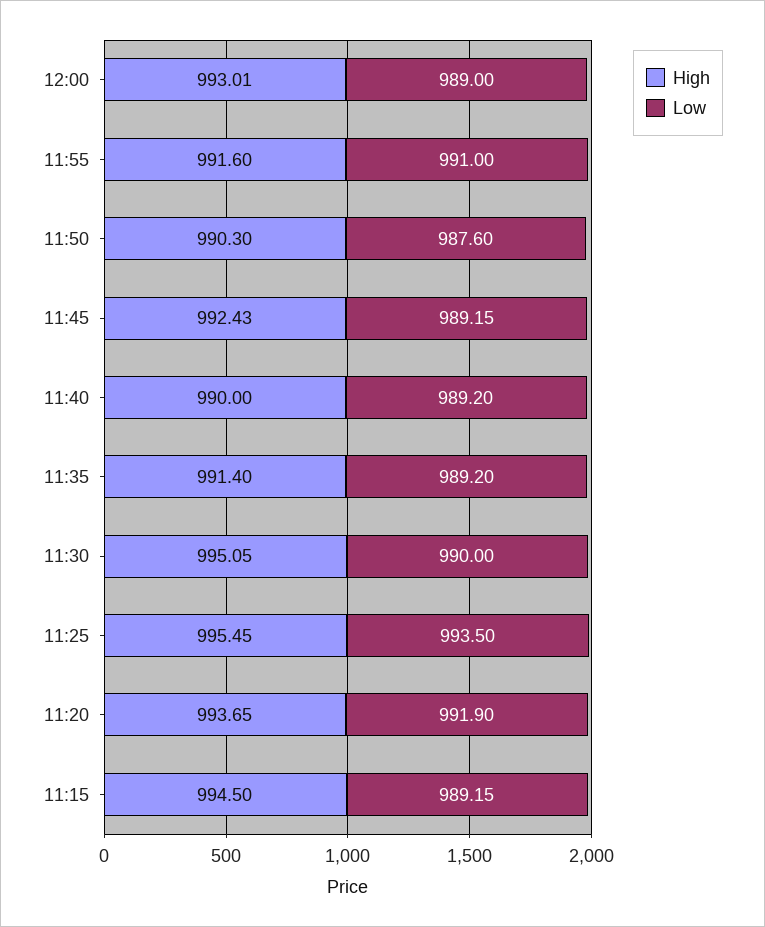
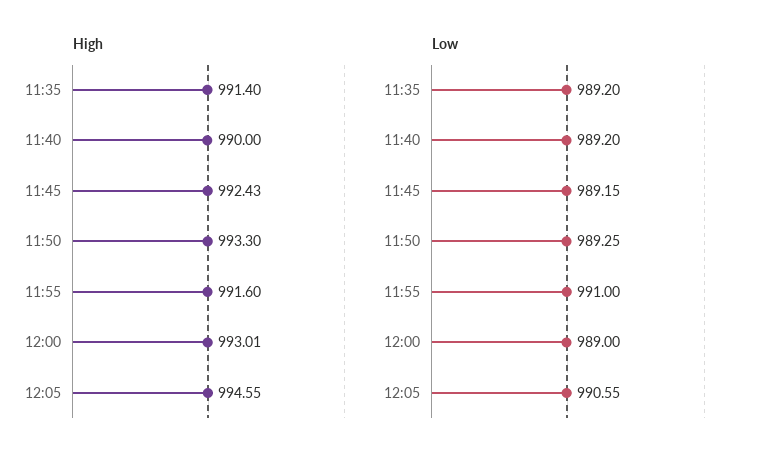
High, 11:50: 990.3 -> 993.3
Low, 11:50: 987.6 -> 989.25
High, 11:30: 995.05 -> none
Low, 11:30: 990 -> none
High, 11:25: 995.45 -> none
Low, 11:25: 993.5 -> none
High, 11:20: 993.65 -> none
Low, 11:20: 991.9 -> none
High, 11:15: 994.5 -> none
Low, 11:15: 989.15 -> none
High, 12:05: none -> 994.55
Low, 12:05: none -> 990.55

